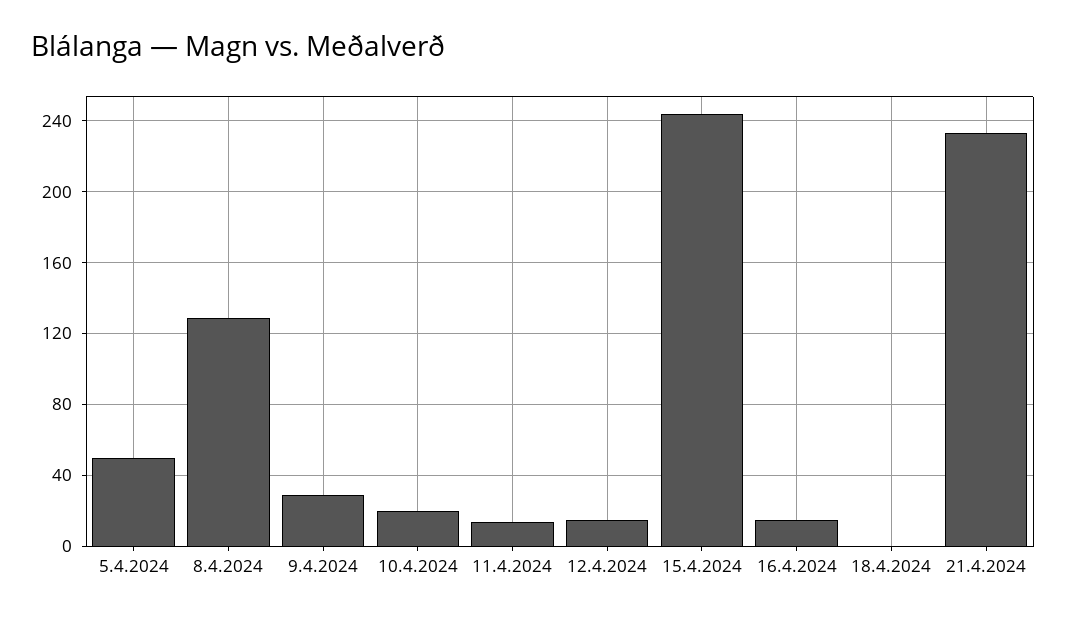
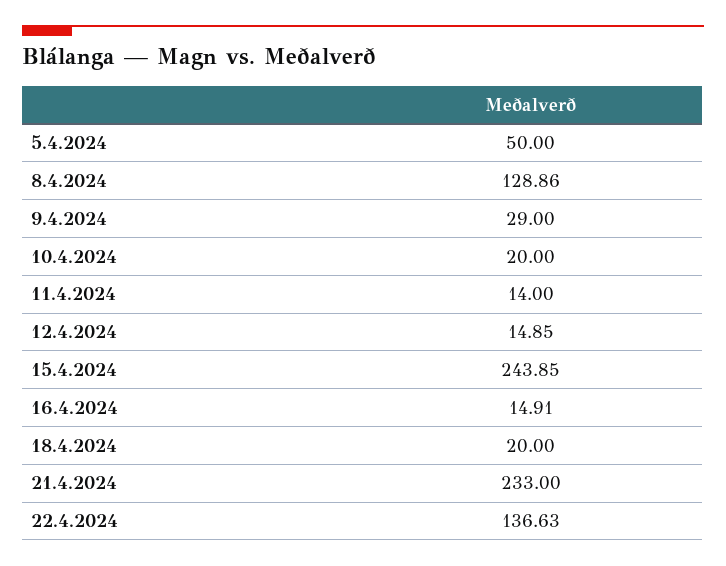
18.4.2024: 0 -> 20
22.4.2024: none -> 136.63

